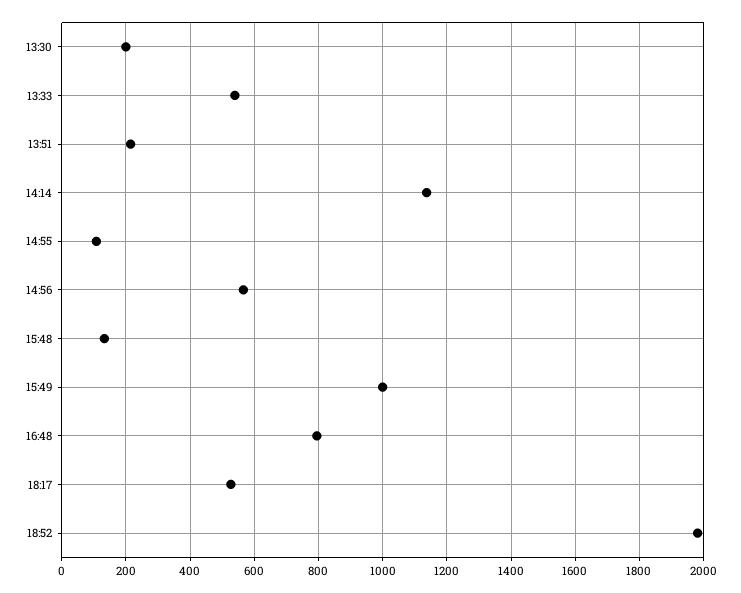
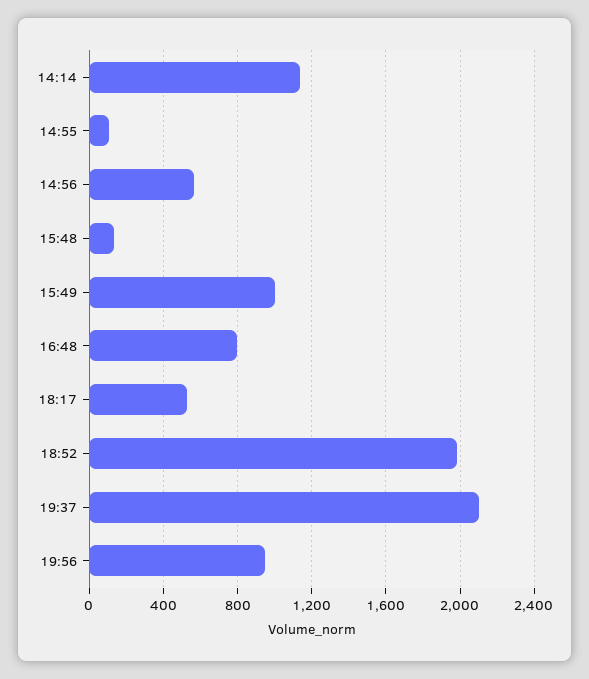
13:30: 200 -> none
13:33: 540 -> none
13:51: 220 -> none
19:37: none -> 2100
19:56: none -> 950

